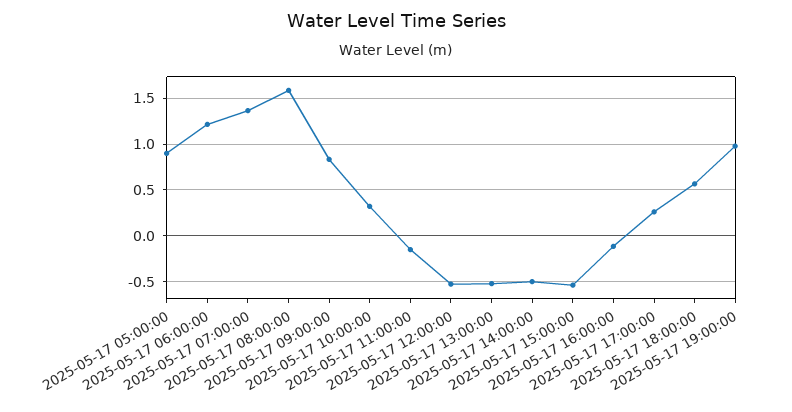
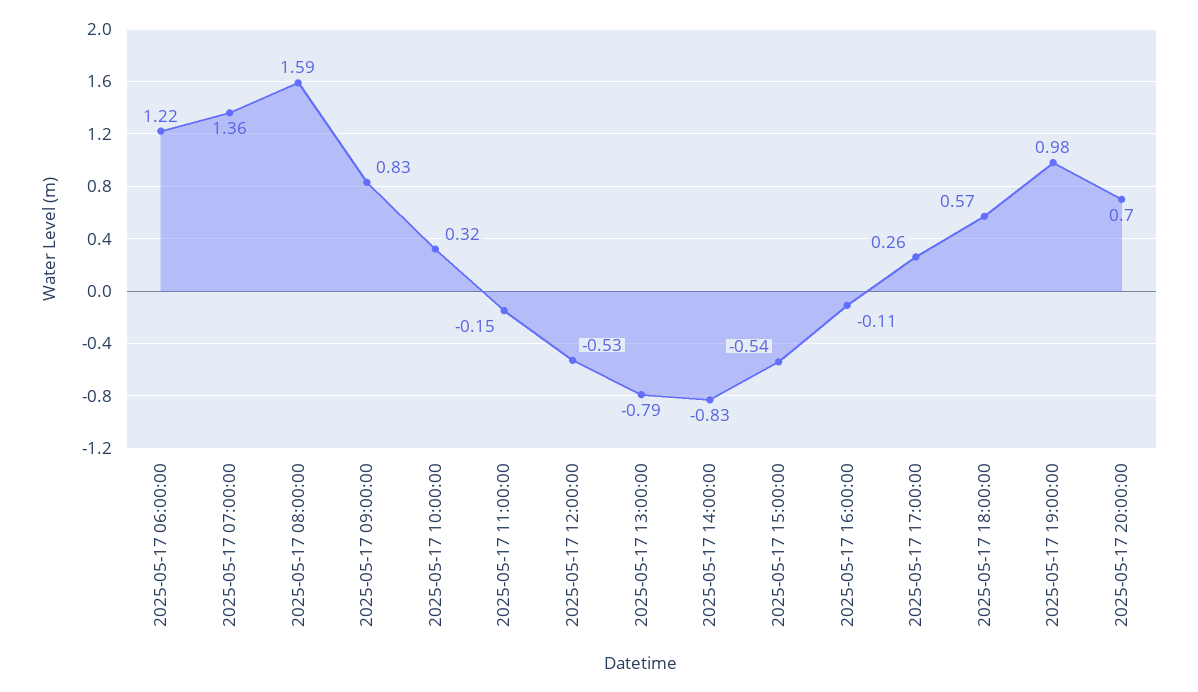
2025-05-17 05:00:00: 0.9 -> none
2025-05-17 13:00:00: -0.5 -> -0.79
2025-05-17 14:00:00: -0.5 -> -0.83
2025-05-17 20:00:00: none -> 0.7

